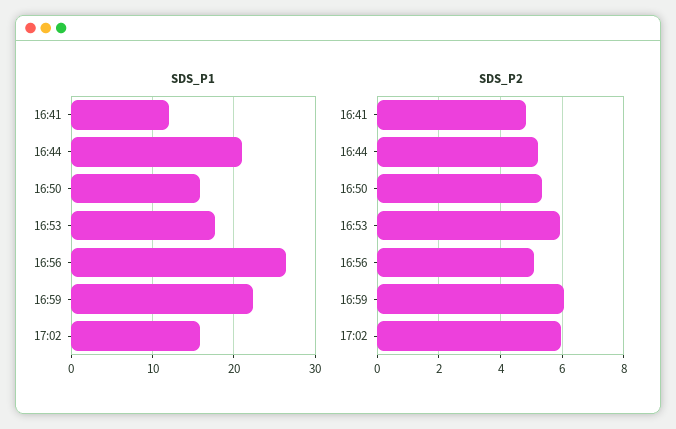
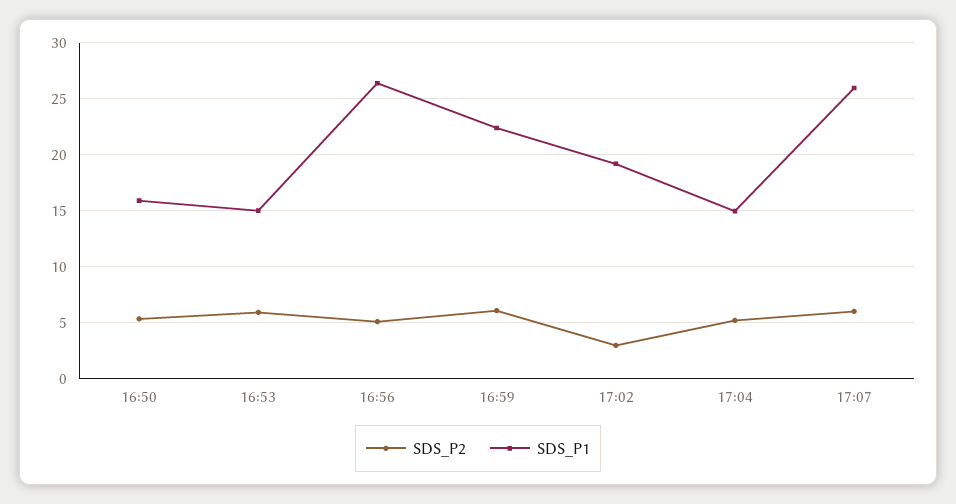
SDS_P1, 16:41: 12 -> none
SDS_P1, 16:44: 21 -> none
SDS_P1, 16:53: 18 -> 15
SDS_P1, 17:02: 16 -> 19
SDS_P2, 16:41: 4.8 -> none
SDS_P2, 16:44: 5.2 -> none
SDS_P2, 17:02: 6 -> 3
SDS_P2, 17:04: none -> 5
SDS_P1, 17:04: none -> 15
SDS_P2, 17:07: none -> 6
SDS_P1, 17:07: none -> 26

